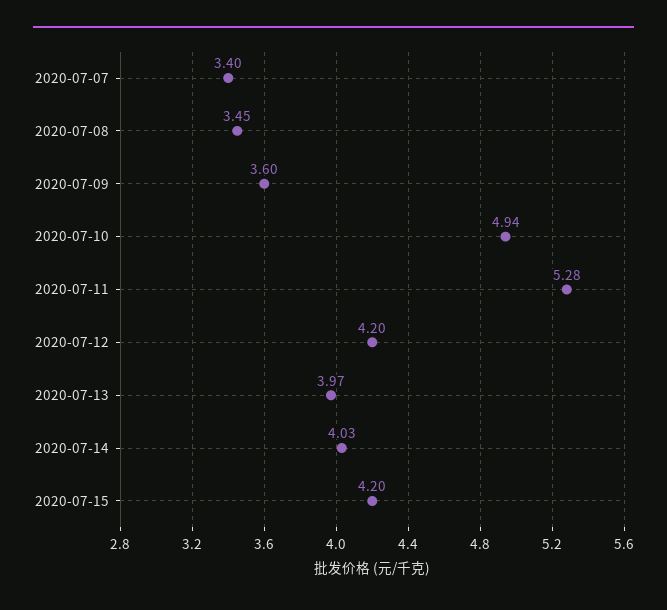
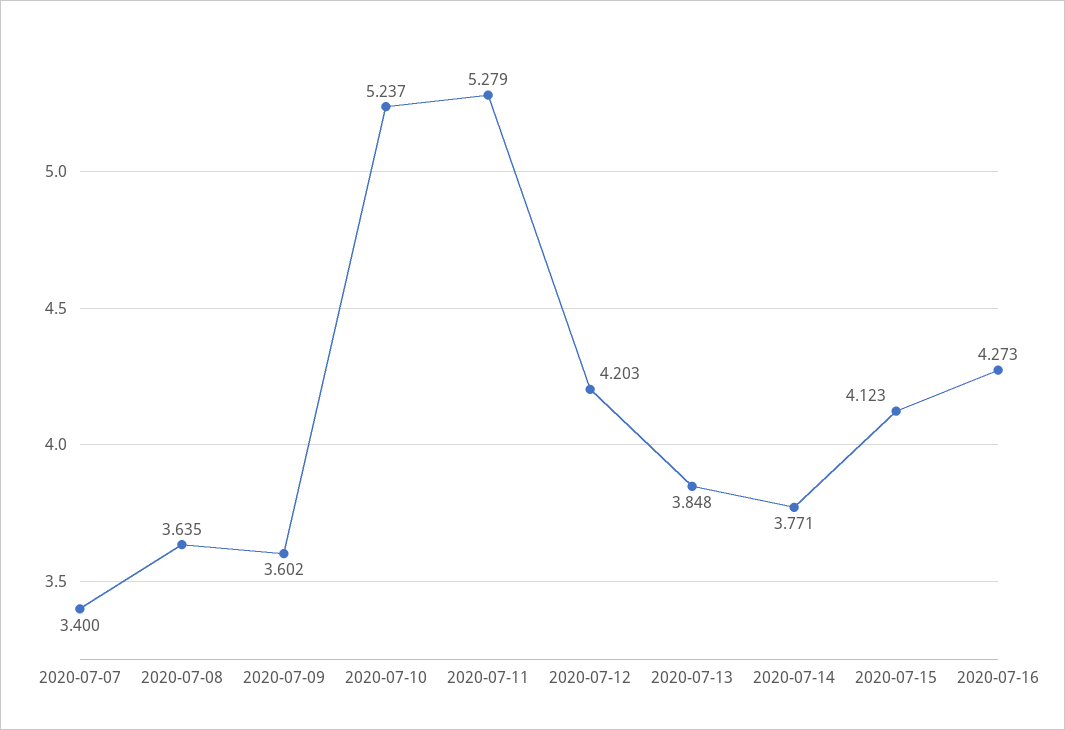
2020-07-08: 3.45 -> 3.635
2020-07-10: 4.94 -> 5.237
2020-07-13: 3.97 -> 3.848
2020-07-14: 4.03 -> 3.771
2020-07-15: 4.2 -> 4.123
2020-07-16: none -> 4.273

